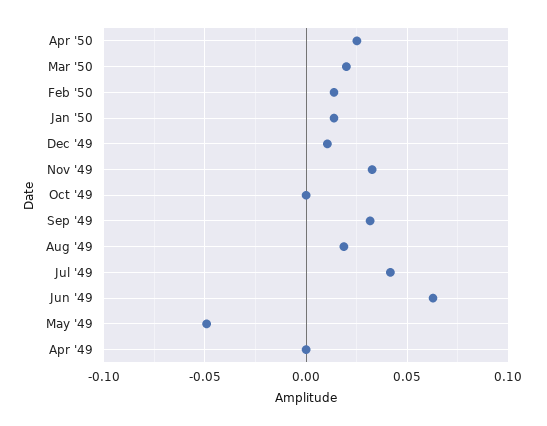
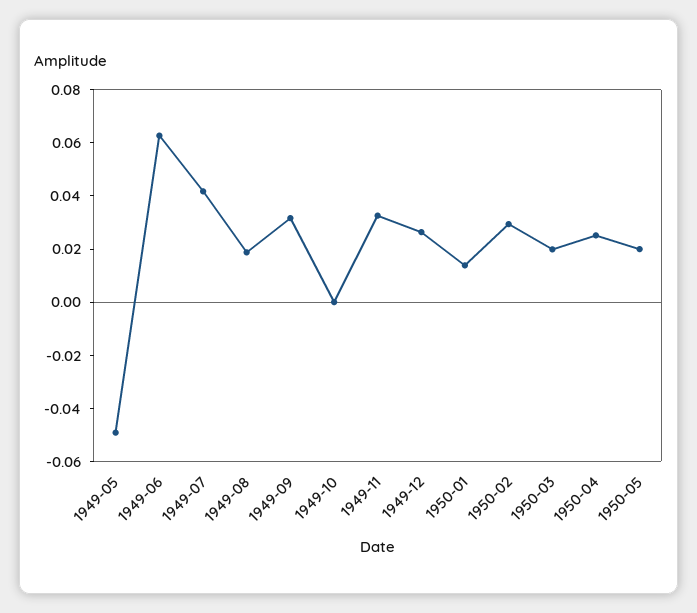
Feb '50: 0.015 -> 0.03
Dec '49: 0.01 -> 0.025
Apr '49: 0 -> none
1950-05: none -> 0.02

